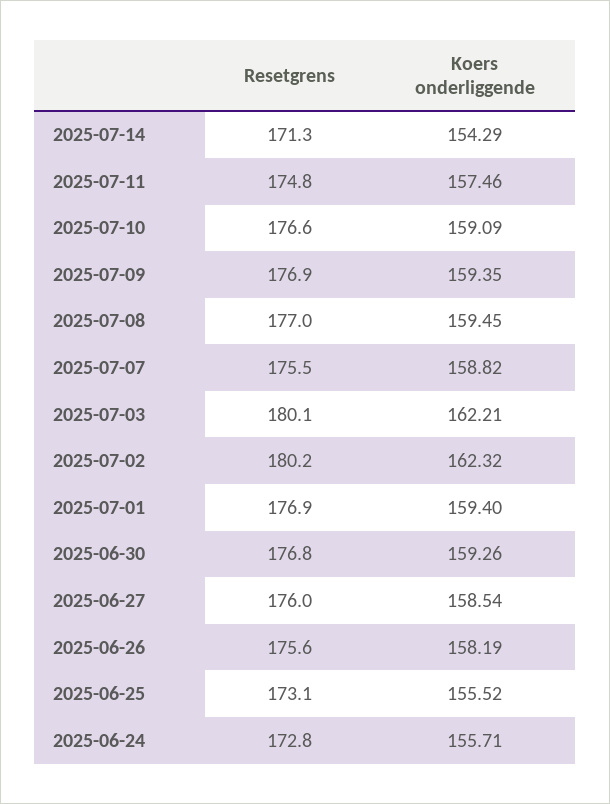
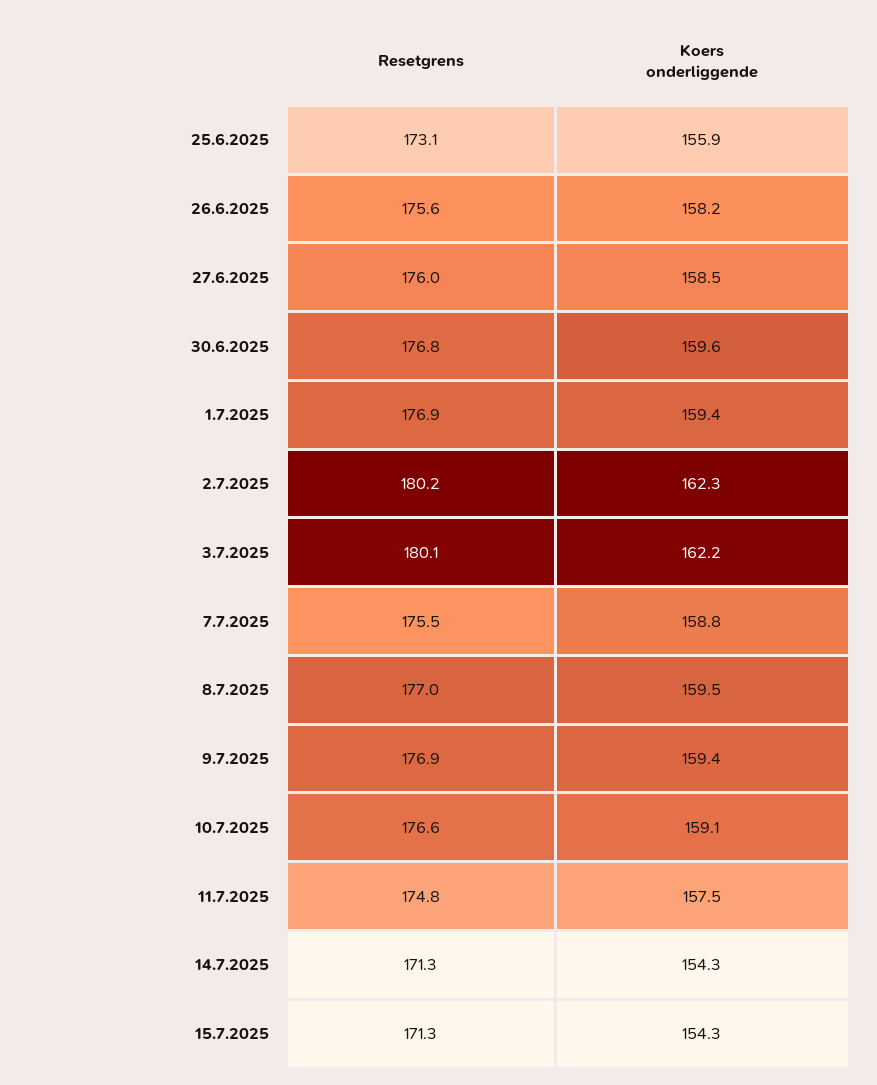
Koers onderliggende, 2025-06-30: 159.26 -> 159.6
Koers onderliggende, 2025-06-25: 155.52 -> 155.9
Resetgrens, 2025-06-24: 172.8 -> none
Koers onderliggende, 2025-06-24: 155.71 -> none
Resetgrens, 15.7.2025: none -> 171.3
Koers onderliggende, 15.7.2025: none -> 154.3

